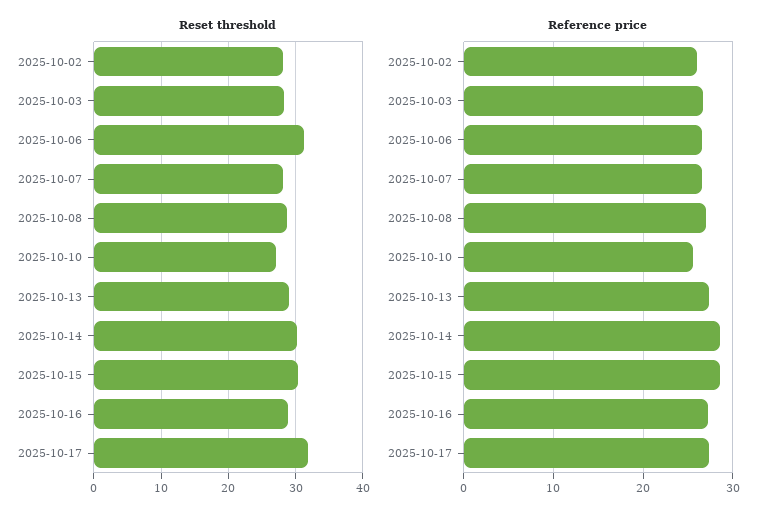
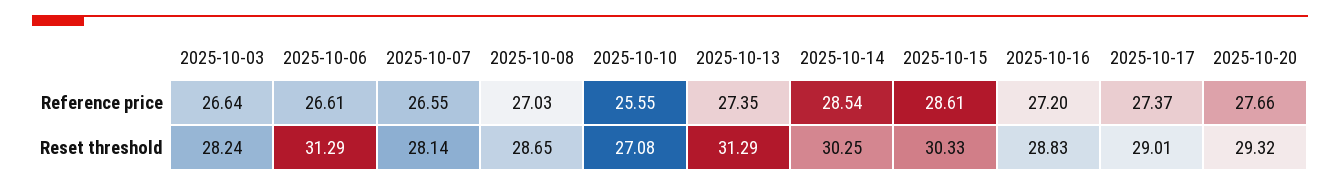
Reset threshold, 2025-10-02: 28 -> none
Reset threshold, 2025-10-13: 29 -> 31.29
Reset threshold, 2025-10-17: 32 -> 29.01
Reference price, 2025-10-02: 26 -> none
Reference price, 2025-10-20: none -> 27.66
Reset threshold, 2025-10-20: none -> 29.32

